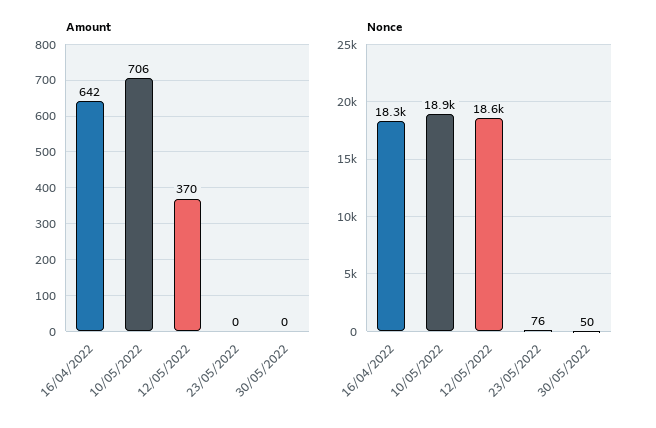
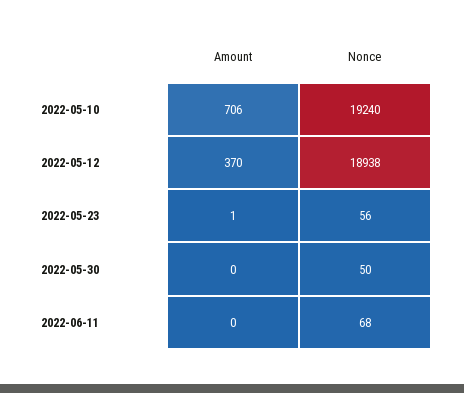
Amount, 16/04/2022: 642 -> none
Amount, 23/05/2022: 0 -> 1
Nonce, 16/04/2022: 18300 -> none
Nonce, 10/05/2022: 18900 -> 19240
Nonce, 12/05/2022: 18600 -> 18938
Nonce, 23/05/2022: 76 -> 56
Amount, 2022-06-11: none -> 0
Nonce, 2022-06-11: none -> 68

